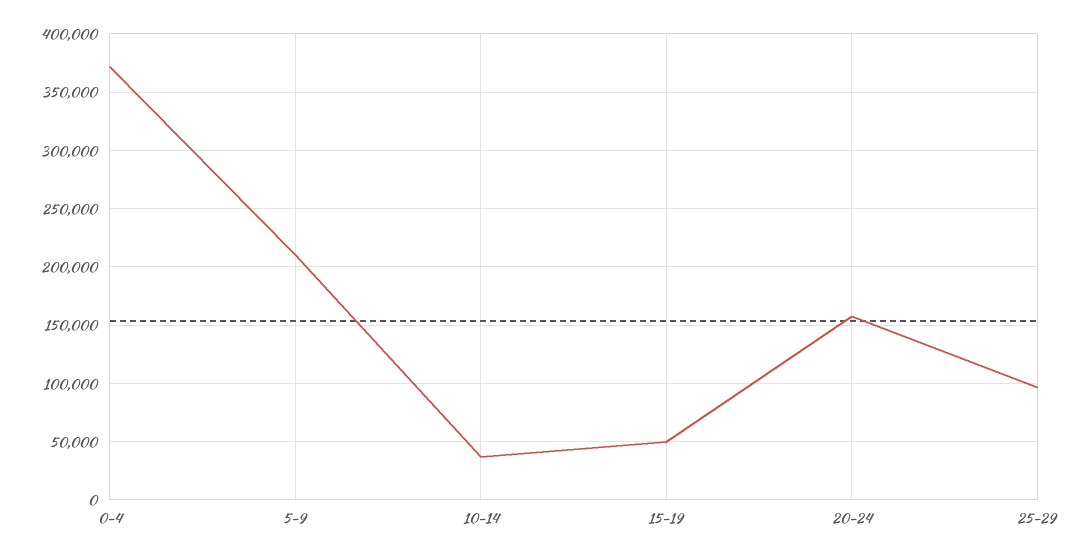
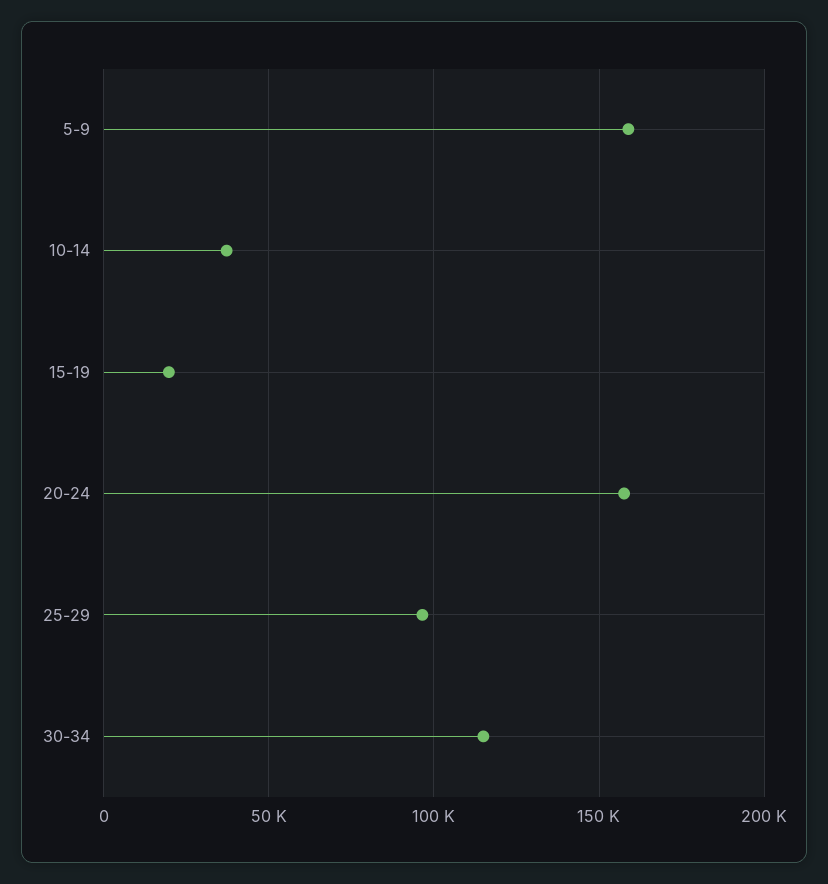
0-4: 370000 -> none
5-9: 210000 -> 160000
15-19: 50000 -> 20000
30-34: none -> 115000

